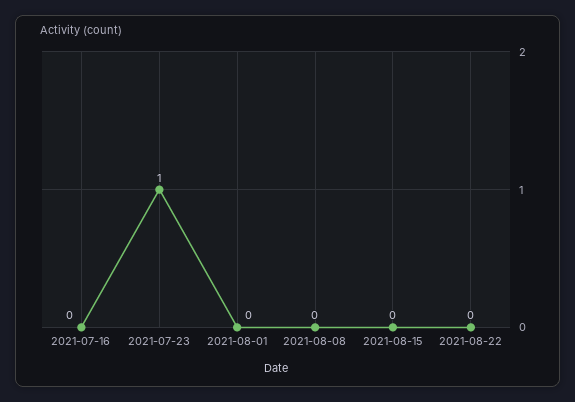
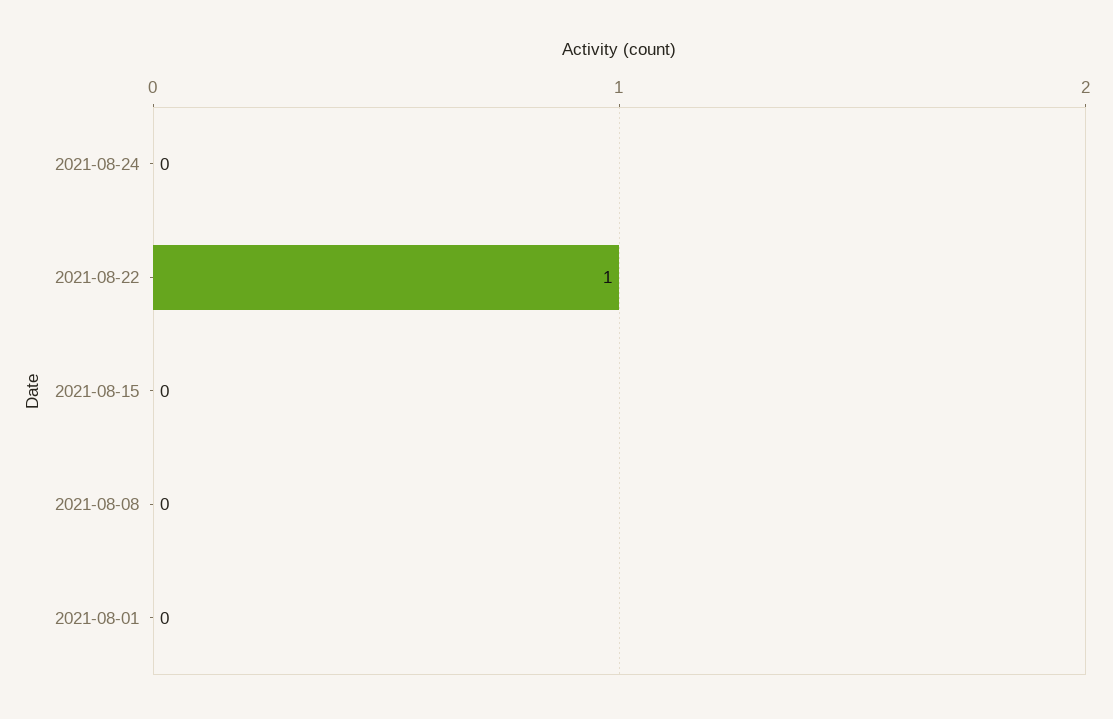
2021-07-16: 0 -> none
2021-07-23: 1 -> none
2021-08-22: 0 -> 1
2021-08-24: none -> 0

